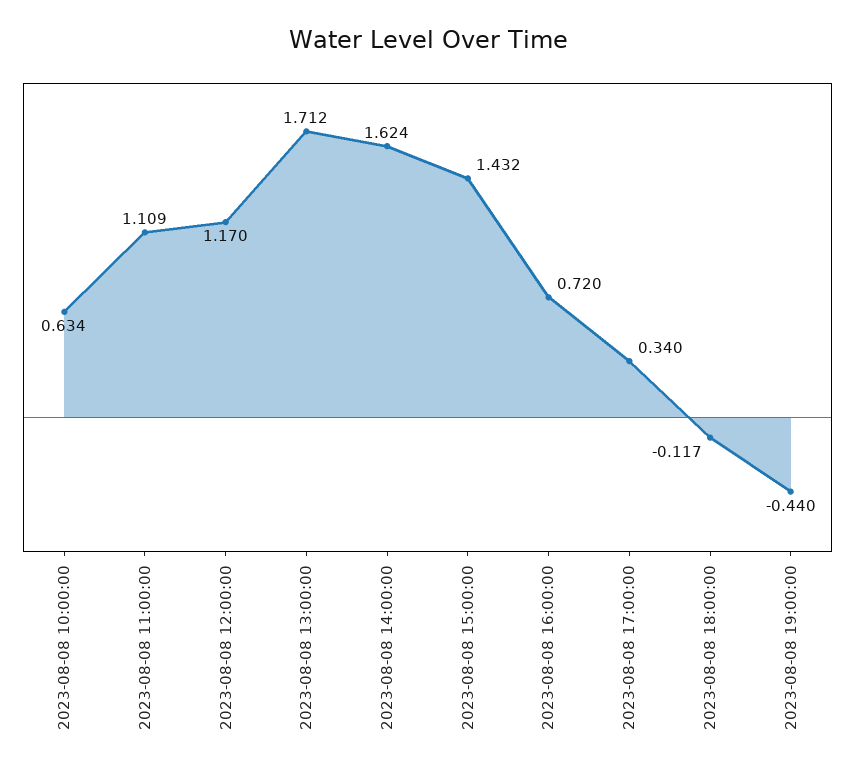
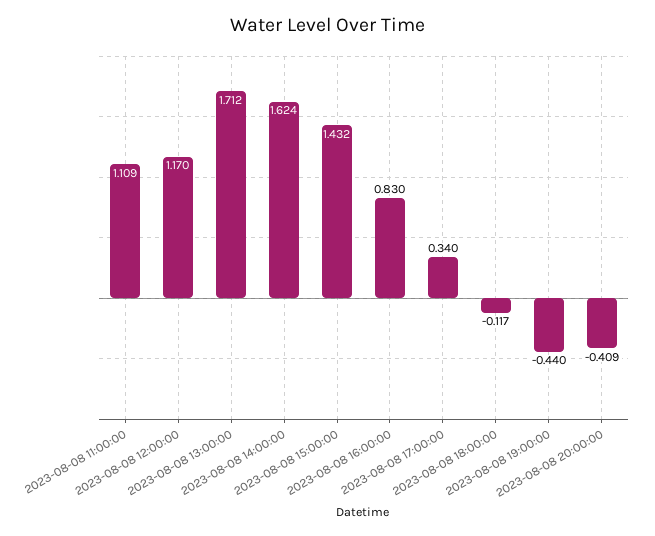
2023-08-08 10:00:00: 0.634 -> none
2023-08-08 16:00:00: 0.72 -> 0.83
2023-08-08 20:00:00: none -> -0.409

